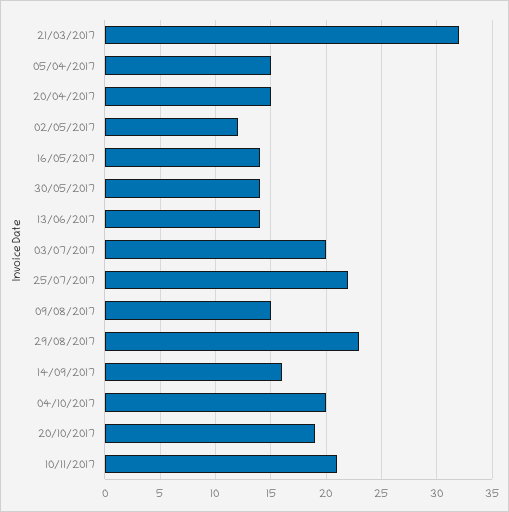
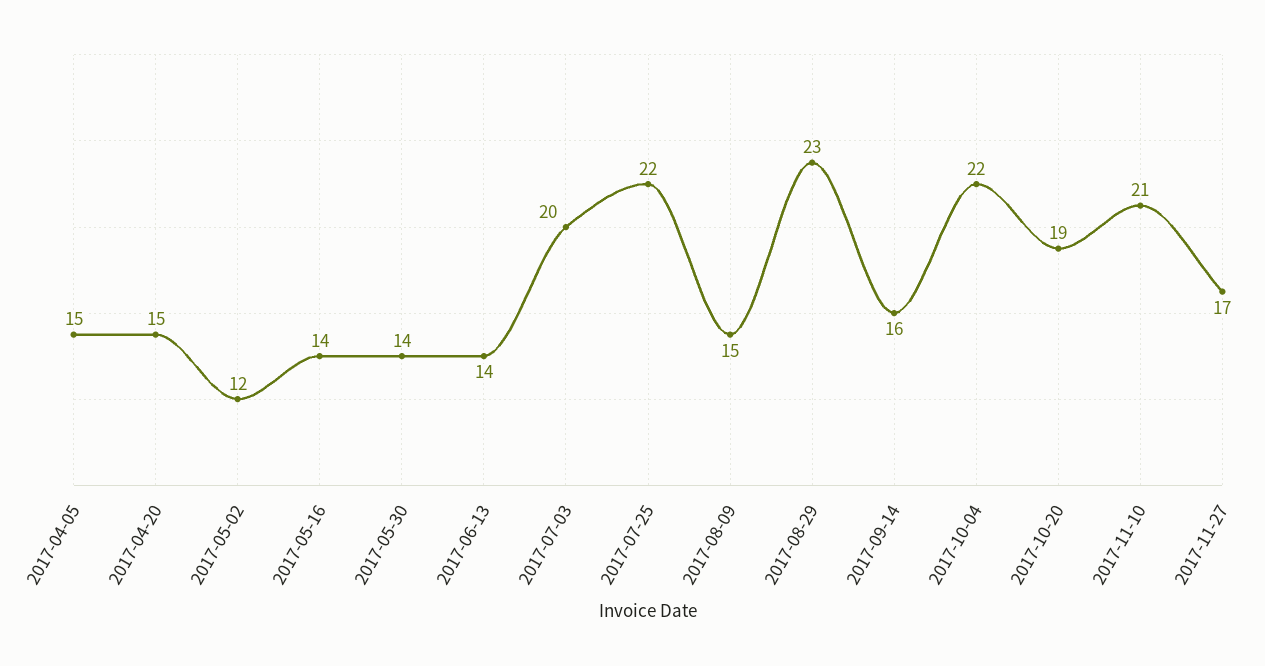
21/03/2017: 32 -> none
04/10/2017: 20 -> 22
2017-11-27: none -> 17

